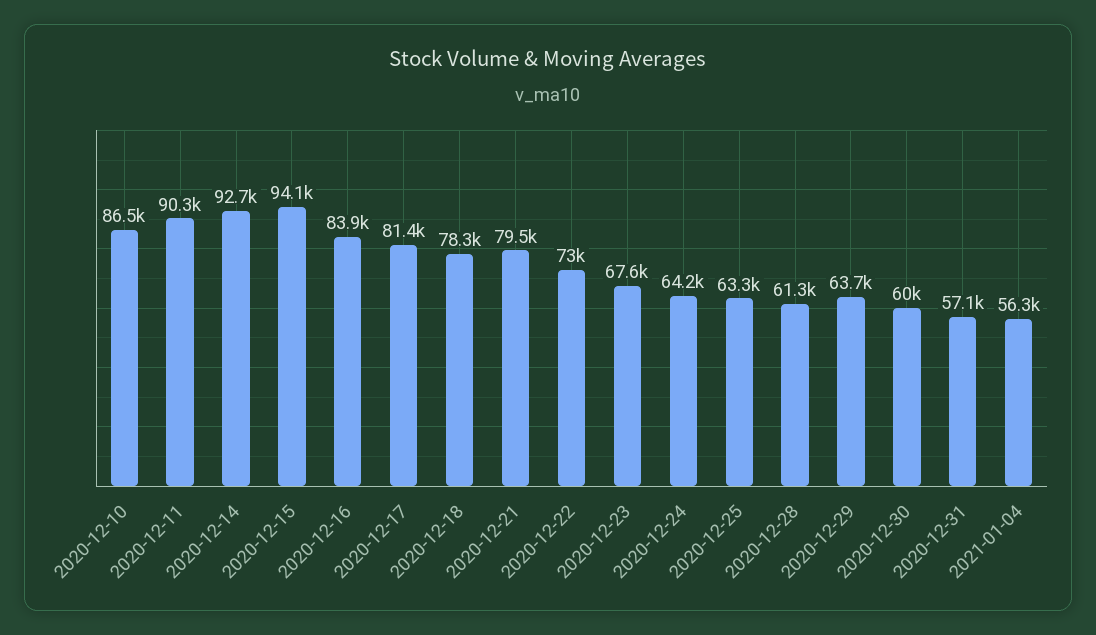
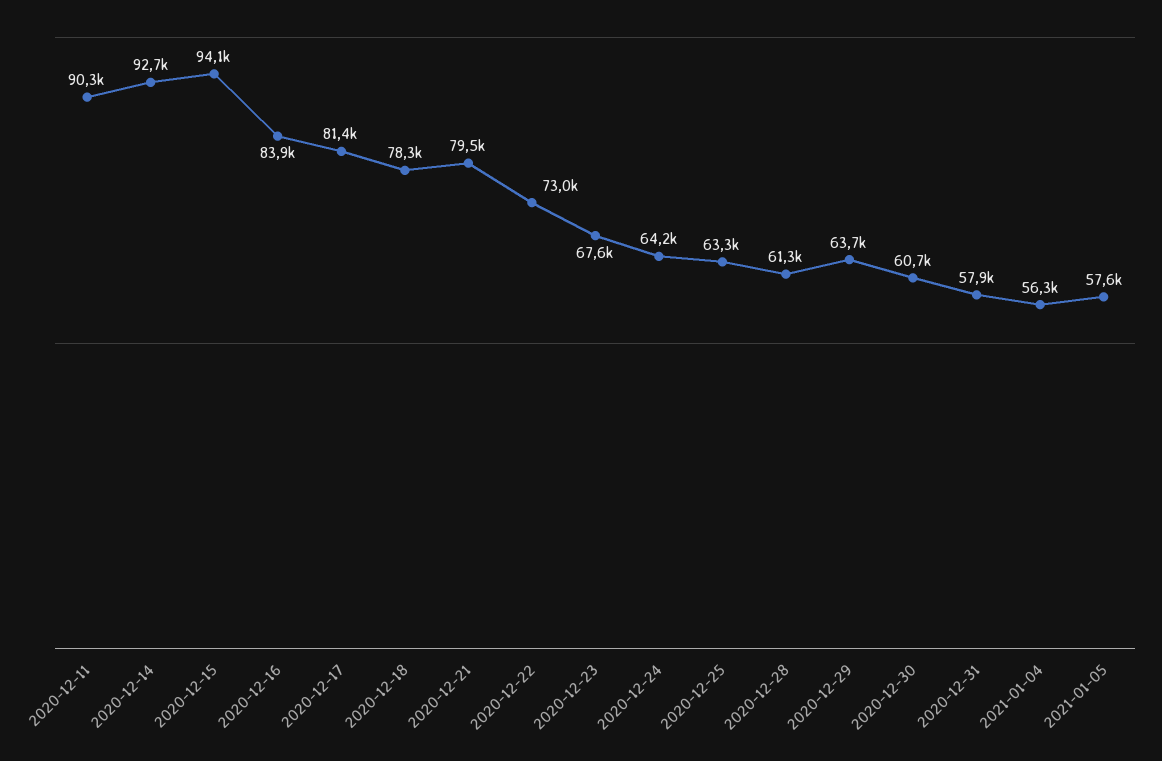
2020-12-10: 86500 -> none
2020-12-30: 60000 -> 60700
2020-12-31: 57100 -> 57900
2021-01-05: none -> 57600

